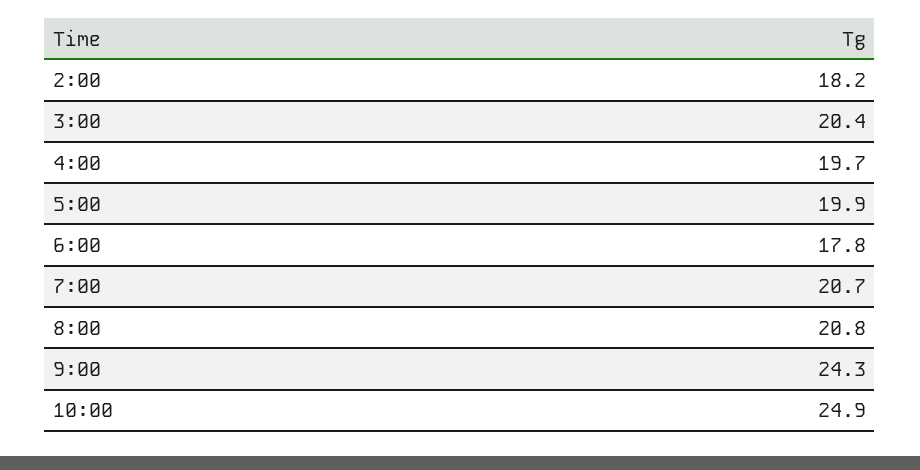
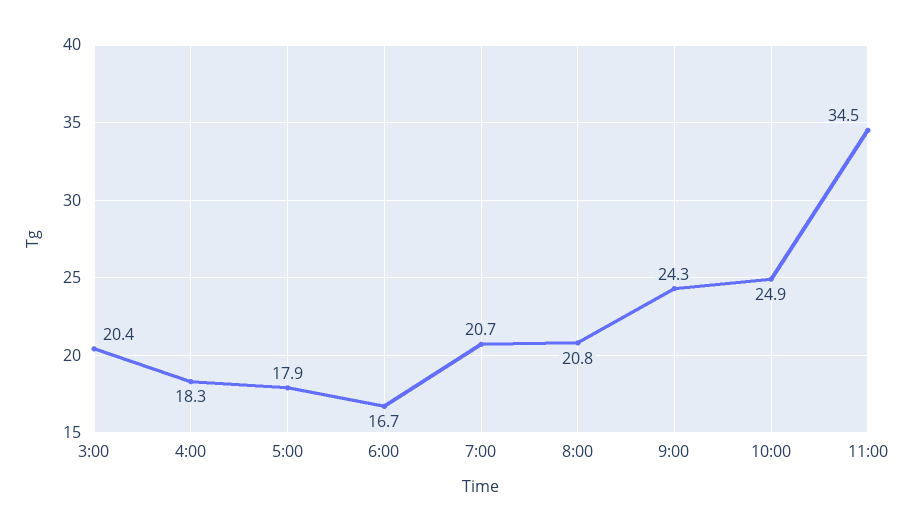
2:00: 18.2 -> none
4:00: 19.7 -> 18.3
5:00: 19.9 -> 17.9
6:00: 17.8 -> 16.7
11:00: none -> 34.5

